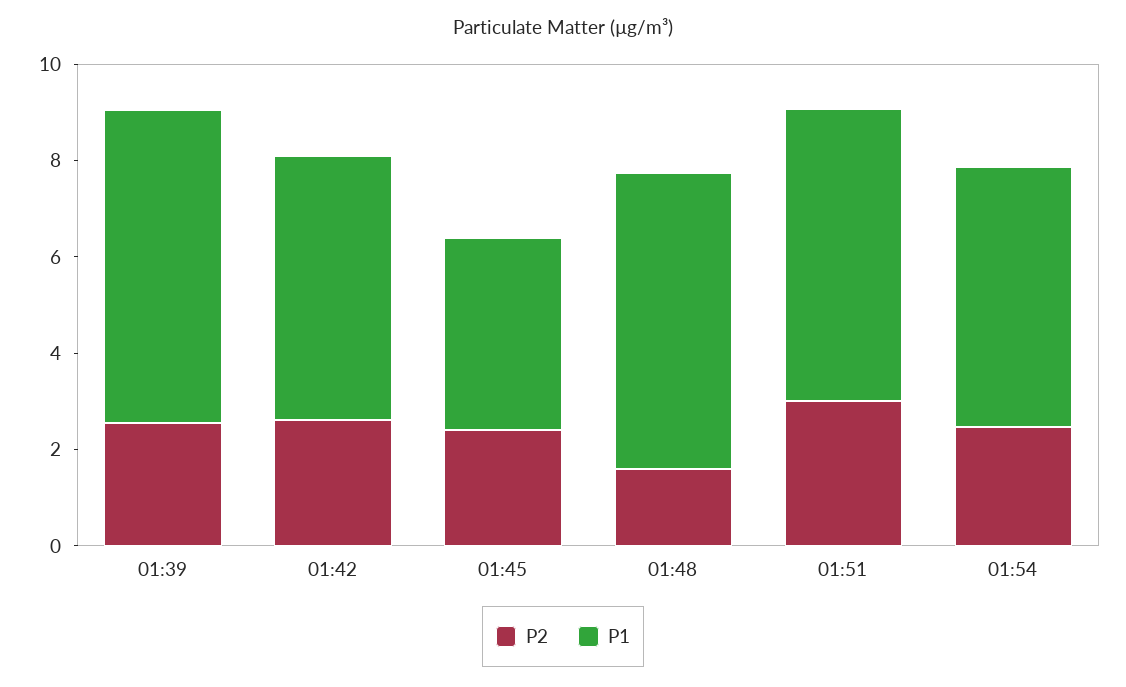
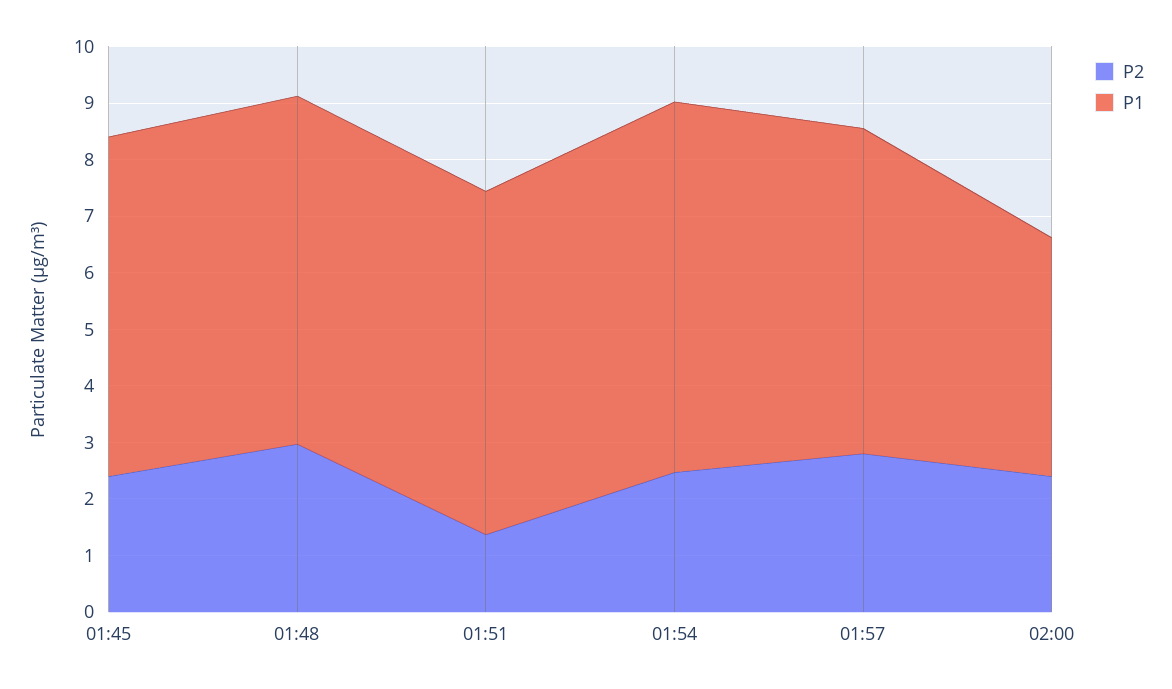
P2, 01:39: 2.5 -> none
P1, 01:39: 6.5 -> none
P2, 01:42: 2.5 -> none
P1, 01:42: 5.5 -> none
P1, 01:45: 4 -> 6
P2, 01:48: 1.5 -> 3
P2, 01:51: 3 -> 1.4
P1, 01:54: 5.5 -> 6.6
P2, 01:57: none -> 2.8
P1, 01:57: none -> 5.8
P2, 02:00: none -> 2.4
P1, 02:00: none -> 4.2

